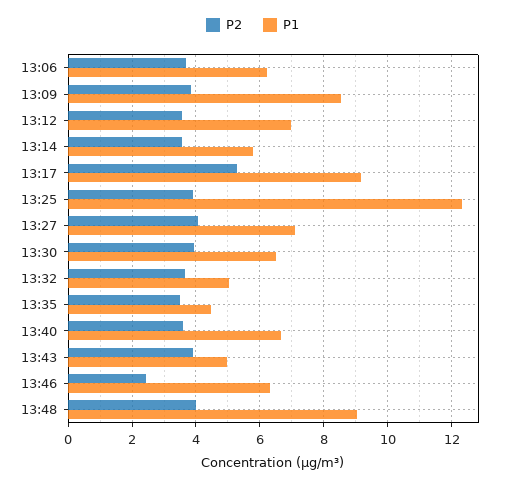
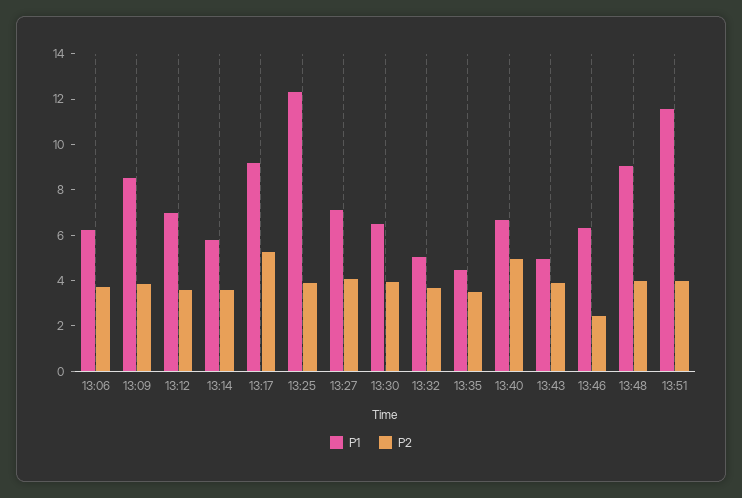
P2, 13:40: 3.6 -> 5
P1, 13:51: none -> 11.5
P2, 13:51: none -> 4

